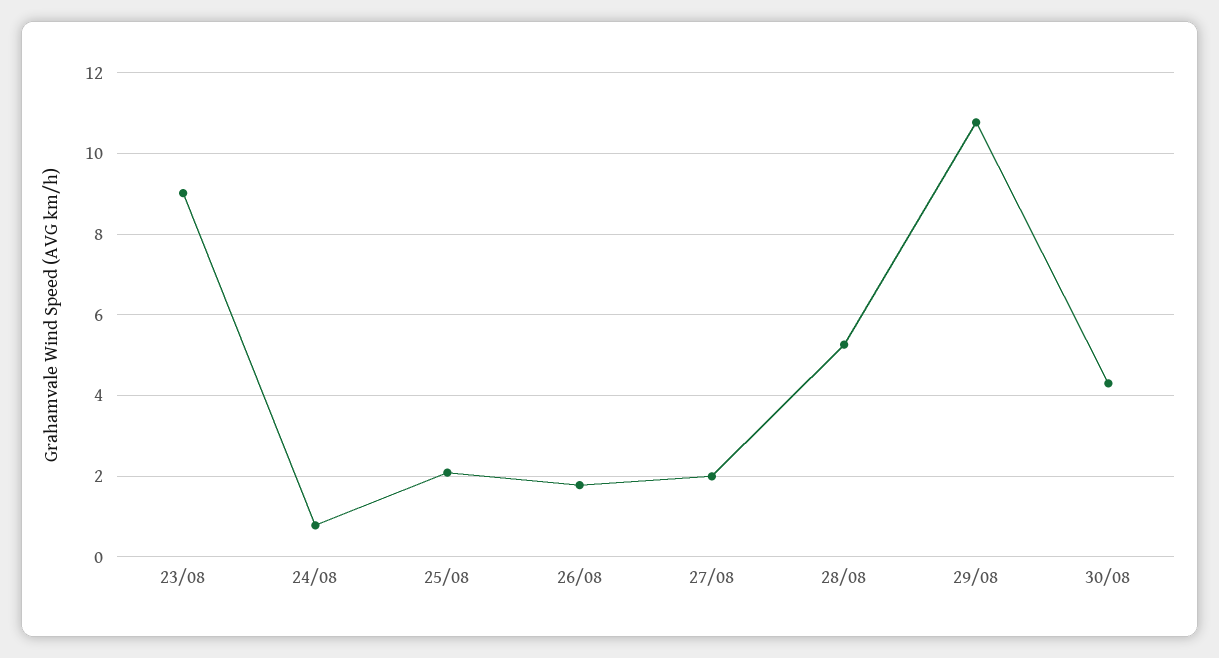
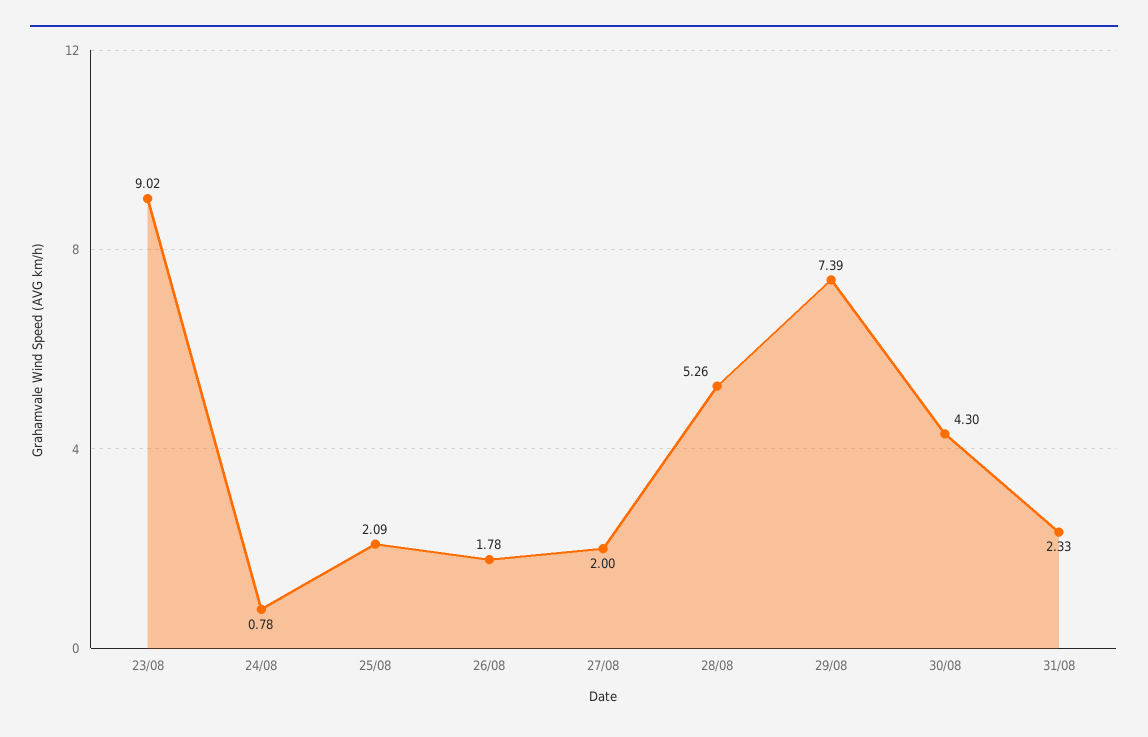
29/08: 10.8 -> 7.39
31/08: none -> 2.33

